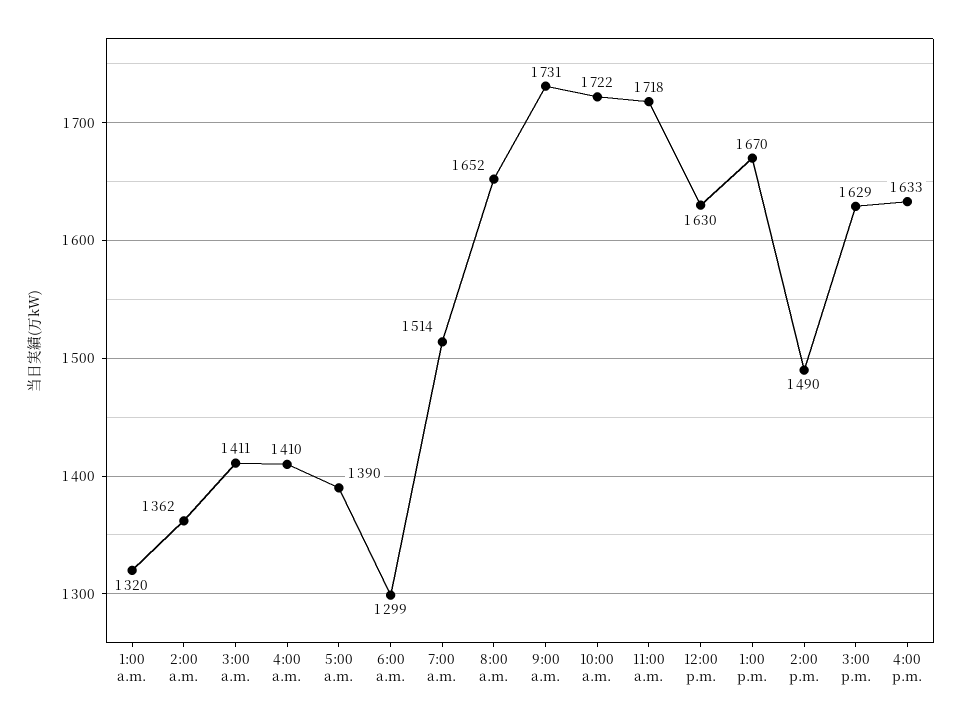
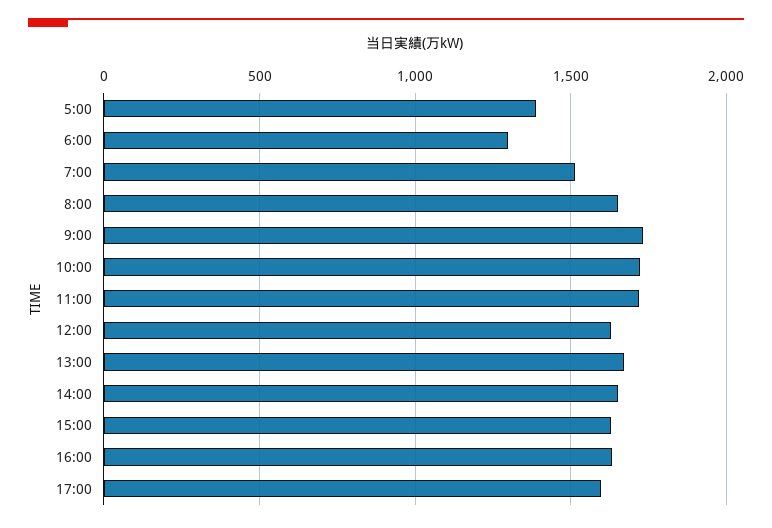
1:00 a.m.: 1320 -> none
2:00 a.m.: 1362 -> none
3:00 a.m.: 1411 -> none
4:00 a.m.: 1410 -> none
2:00 p.m.: 1490 -> 1650
17:00: none -> 1600

